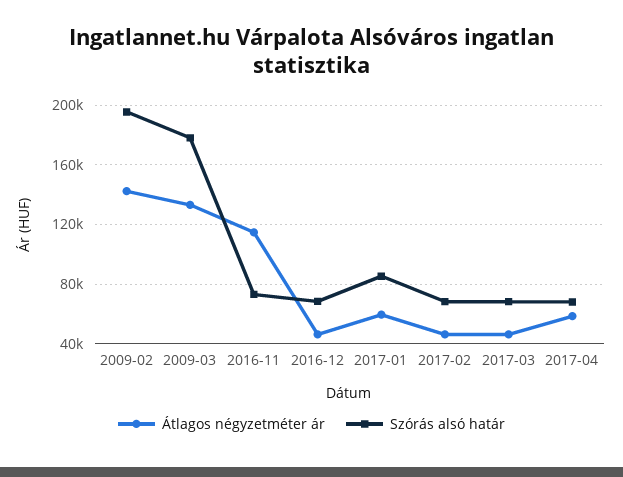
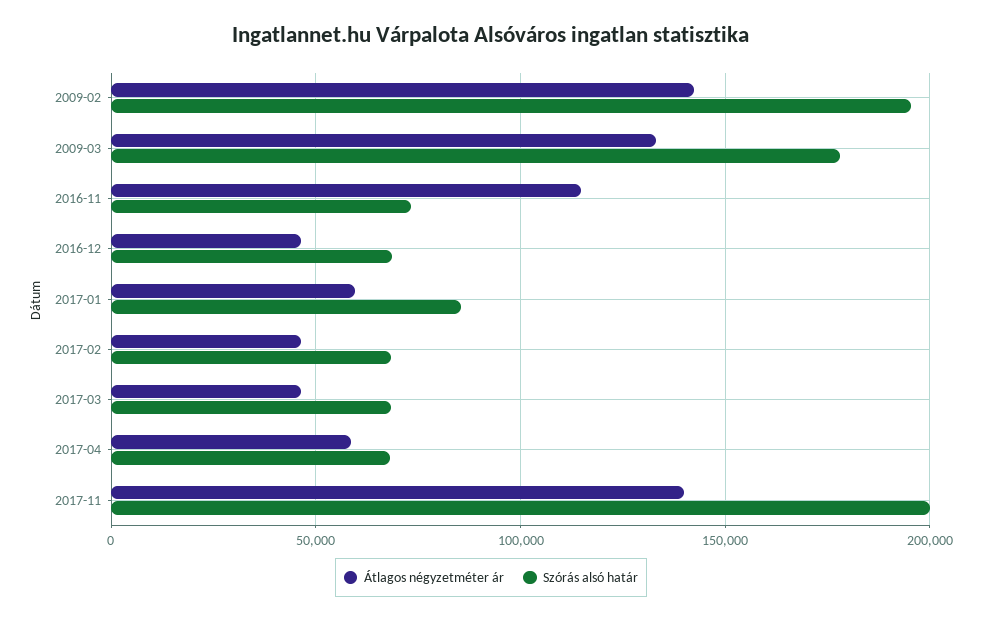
Átlagos négyzetméter ár, 2017-11: none -> 140000
Szórás alsó határ, 2017-11: none -> 200000

